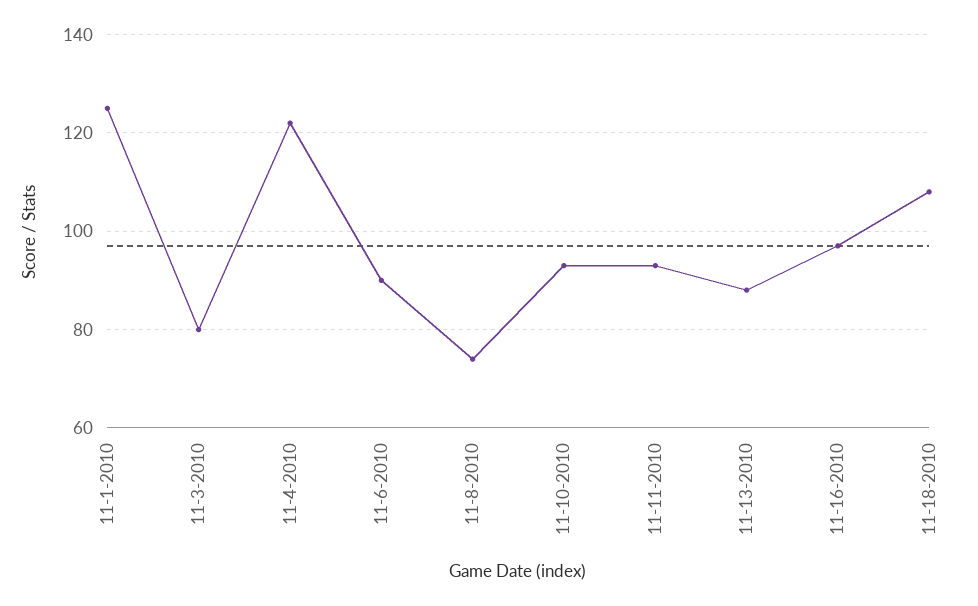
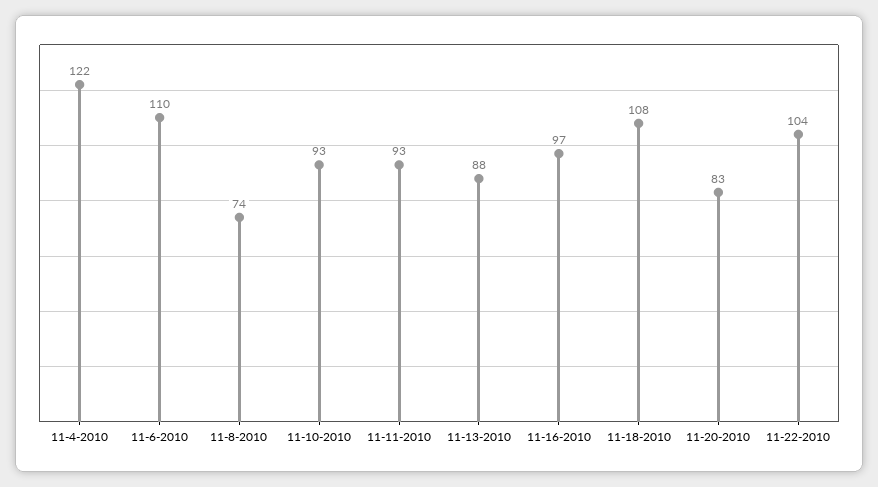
11-1-2010: 125 -> none
11-3-2010: 80 -> none
11-6-2010: 90 -> 110
11-20-2010: none -> 83
11-22-2010: none -> 104

